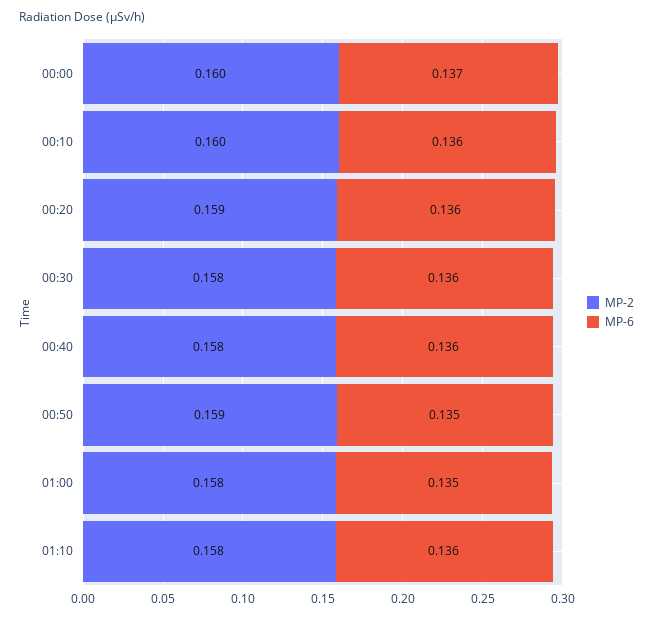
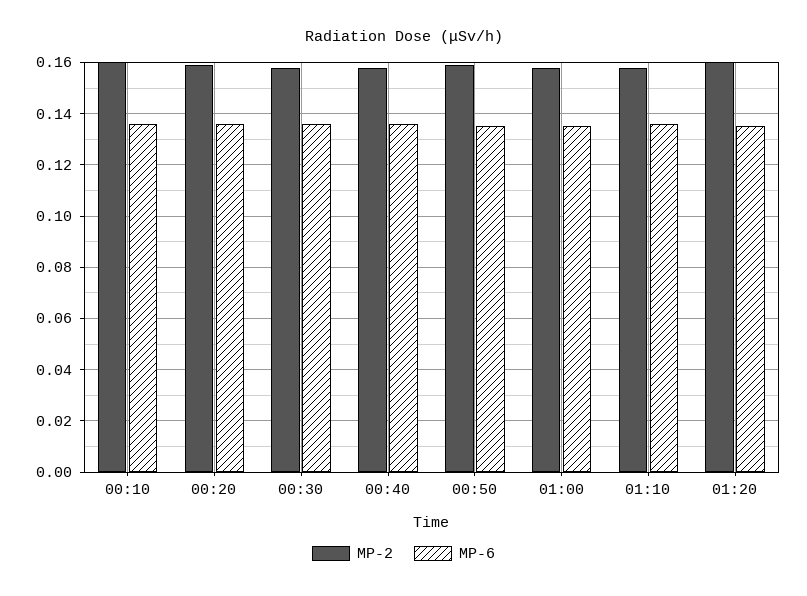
MP-2, 00:00: 0.16 -> none
MP-6, 00:00: 0.137 -> none
MP-2, 01:20: none -> 0.16
MP-6, 01:20: none -> 0.135

